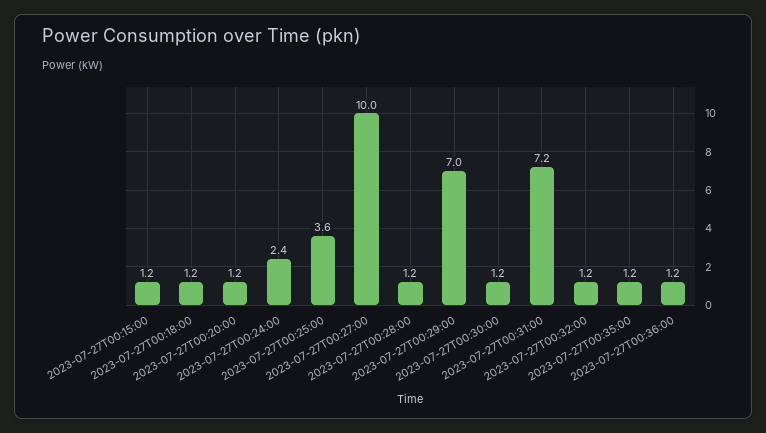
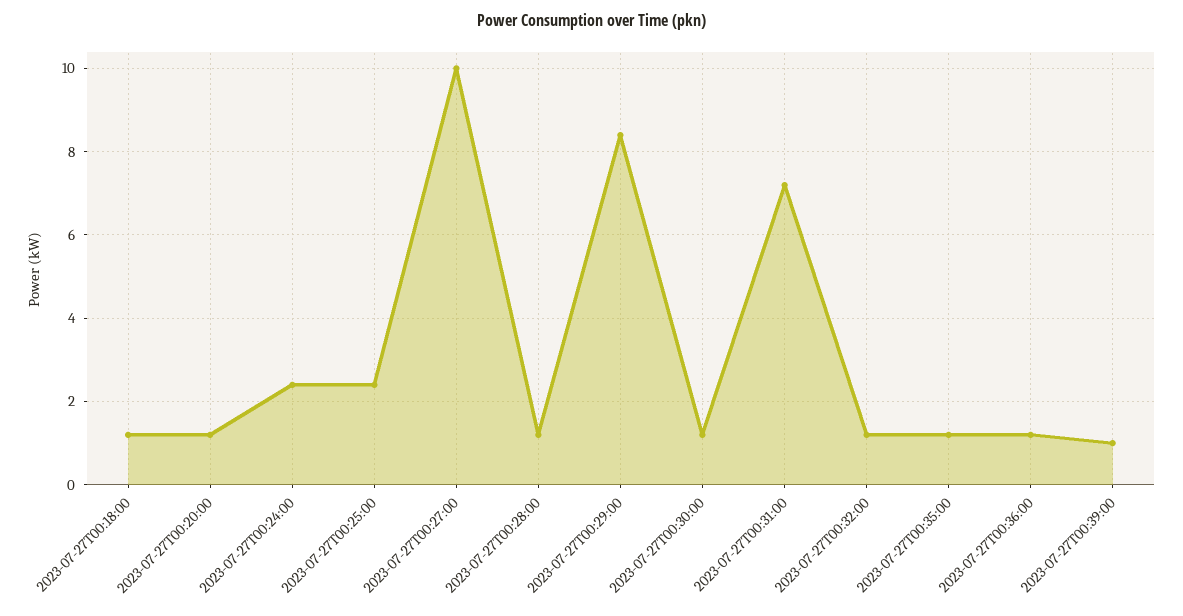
2023-07-27T00:15:00: 1.2 -> none
2023-07-27T00:25:00: 3.6 -> 2.5
2023-07-27T00:29:00: 7 -> 8.5
2023-07-27T00:39:00: none -> 1

